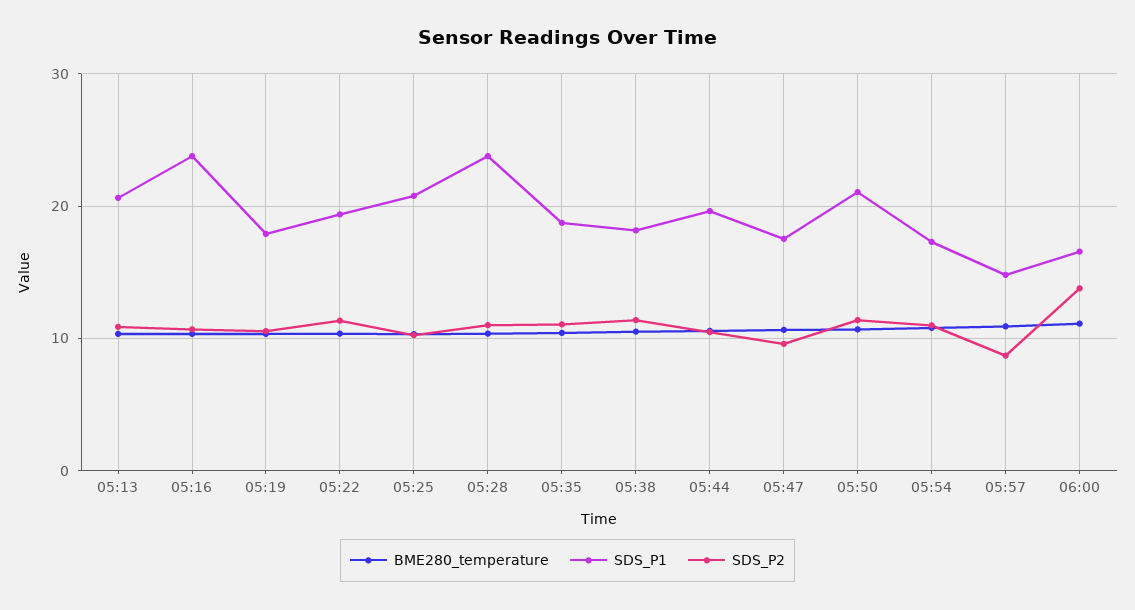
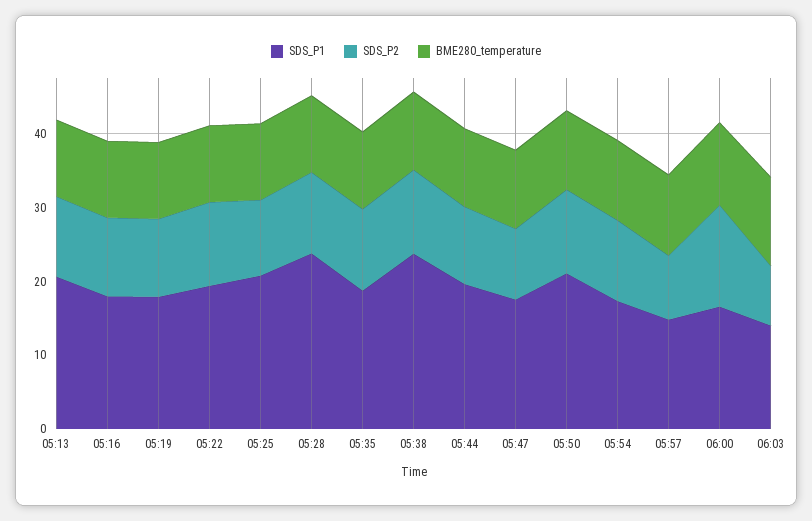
SDS_P1, 05:16: 24 -> 18
SDS_P1, 05:38: 18 -> 24
SDS_P1, 06:03: none -> 14
SDS_P2, 06:03: none -> 8
BME280_temperature, 06:03: none -> 12

